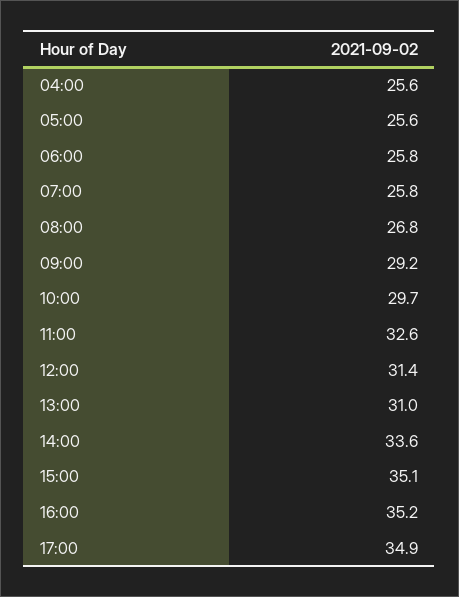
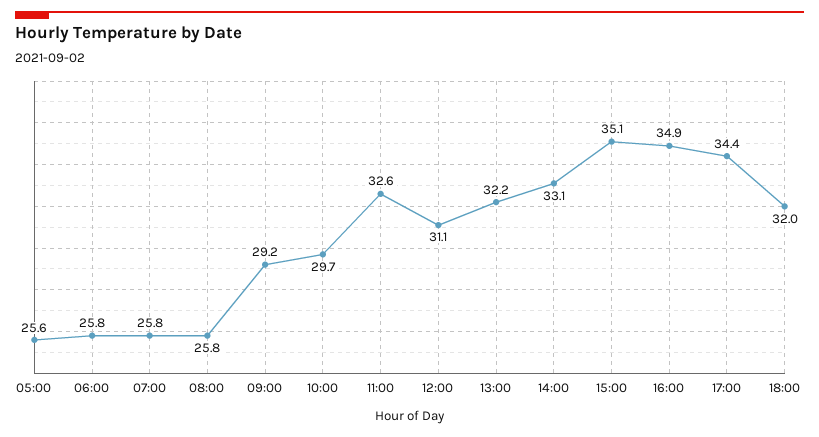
04:00: 25.6 -> none
08:00: 26.8 -> 25.8
12:00: 31.4 -> 31.1
13:00: 31 -> 32.2
14:00: 33.6 -> 33.1
16:00: 35.2 -> 34.9
17:00: 34.9 -> 34.4
18:00: none -> 32

